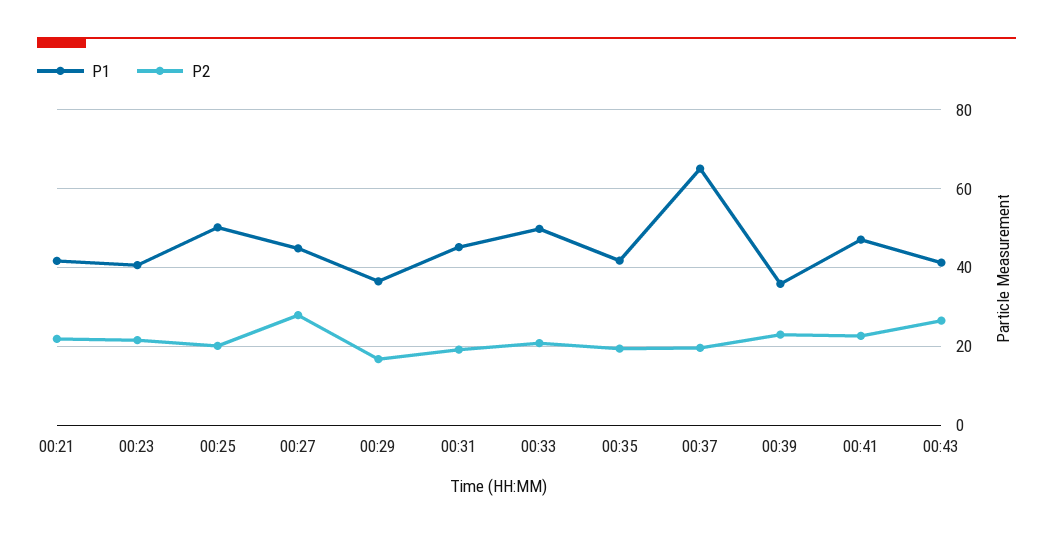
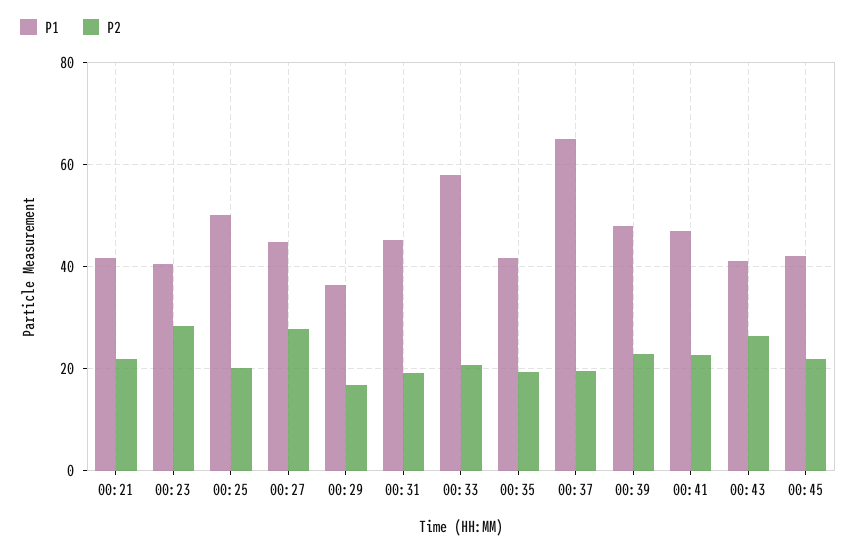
P2, 00:23: 22 -> 28
P1, 00:33: 50 -> 58
P1, 00:39: 36 -> 48
P1, 00:45: none -> 42
P2, 00:45: none -> 22

